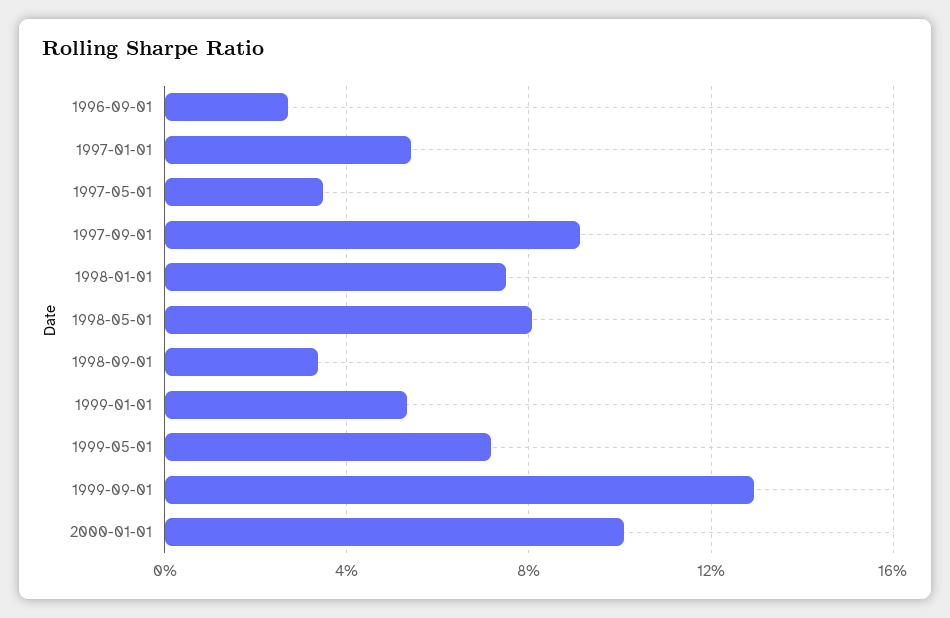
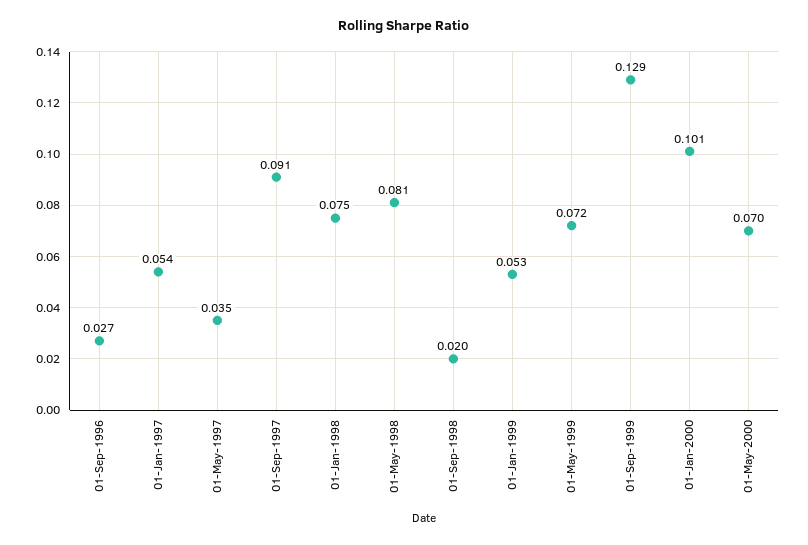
1998-09-01: 0.035 -> 0.02
01-May-2000: none -> 0.07

